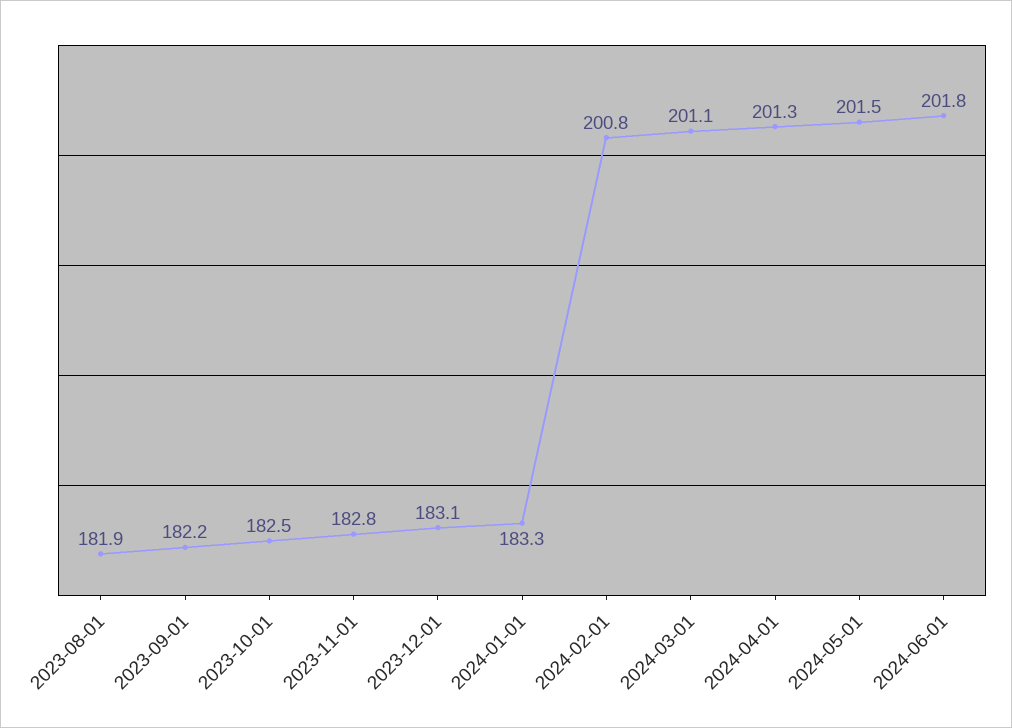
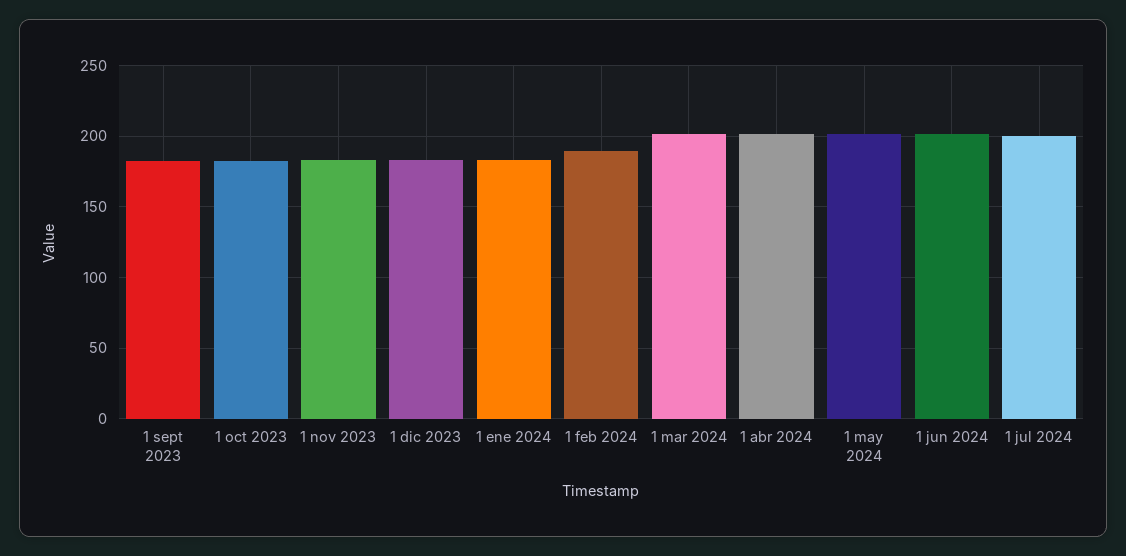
2023-08-01: 181.9 -> none
2024-02-01: 200.8 -> 190
1 jul 2024: none -> 200

